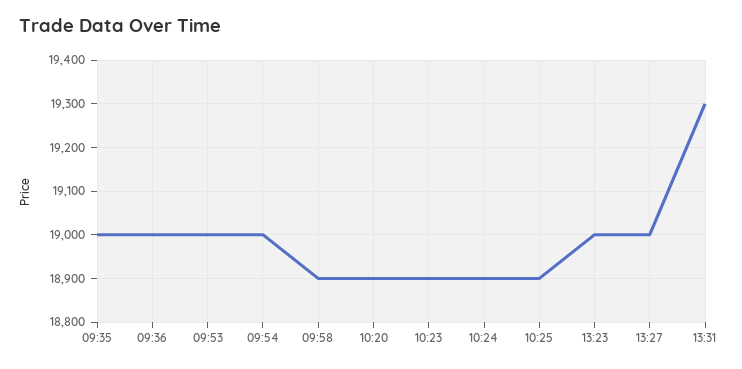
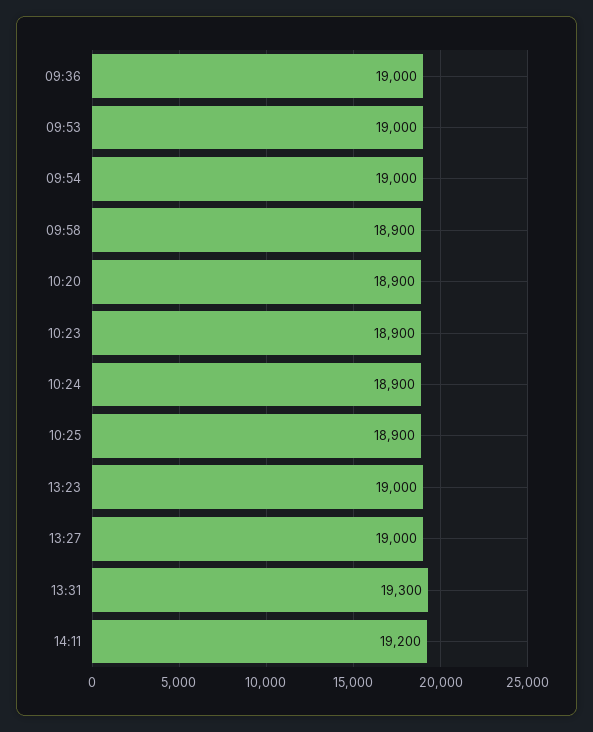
09:35: 19000 -> none
14:11: none -> 19200

